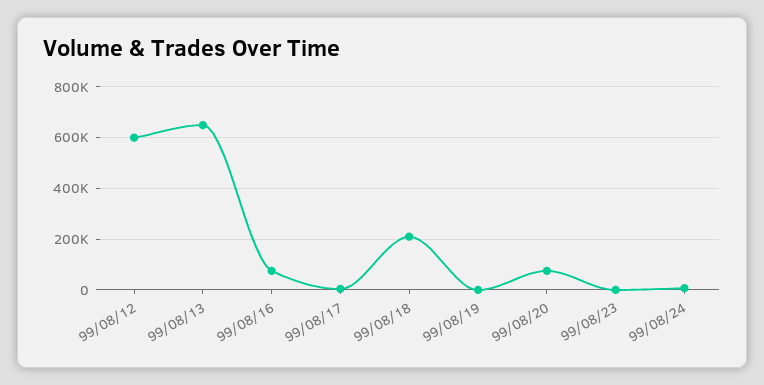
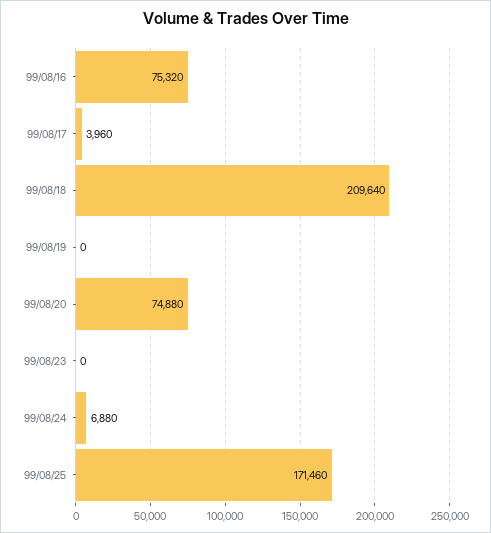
99/08/12: 600000 -> none
99/08/13: 650000 -> none
99/08/25: none -> 171460

